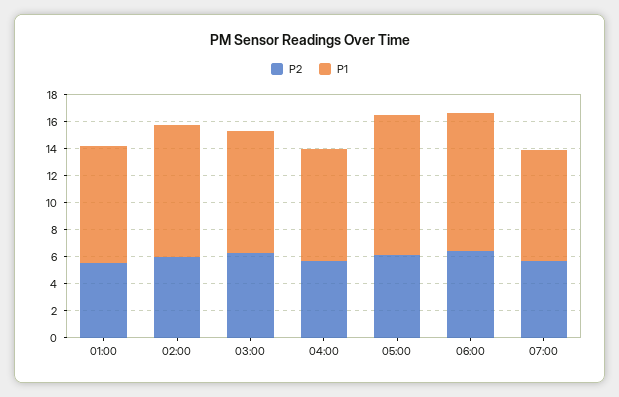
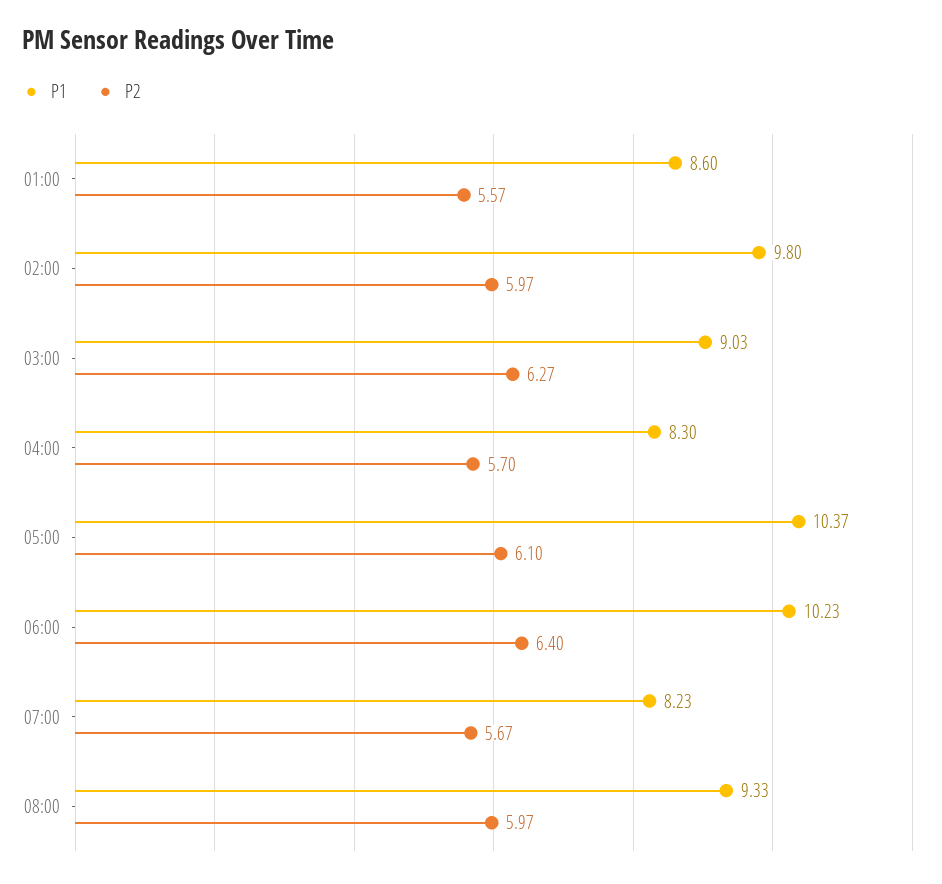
P1, 08:00: none -> 9.33
P2, 08:00: none -> 5.97

